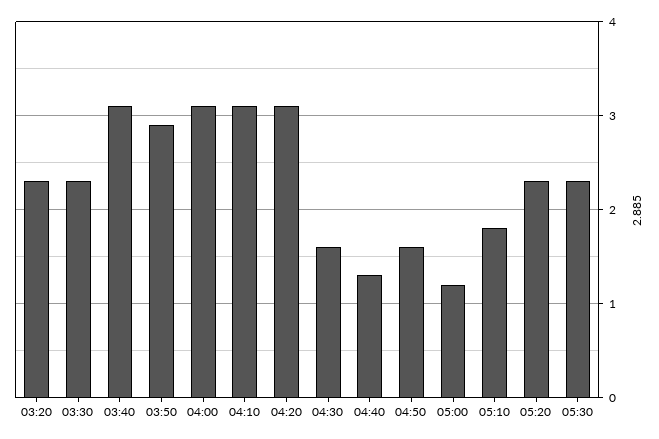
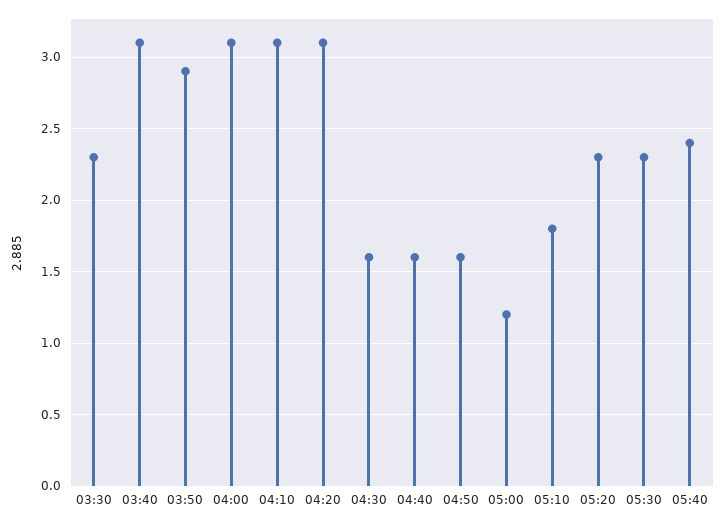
03:20: 2.3 -> none
04:40: 1.3 -> 1.6
05:40: none -> 2.4

